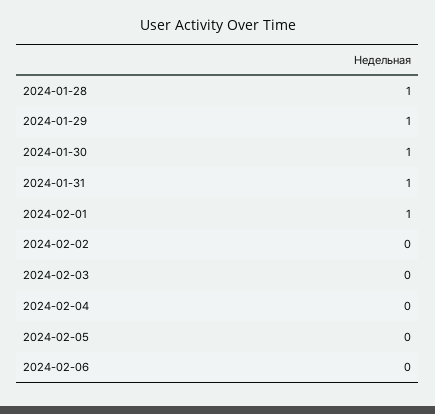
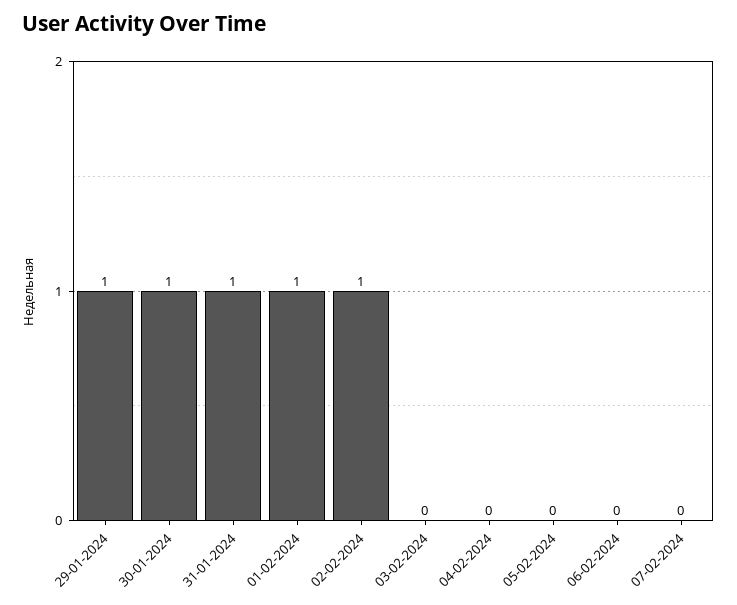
2024-01-28: 1 -> none
2024-02-02: 0 -> 1
07-02-2024: none -> 0

